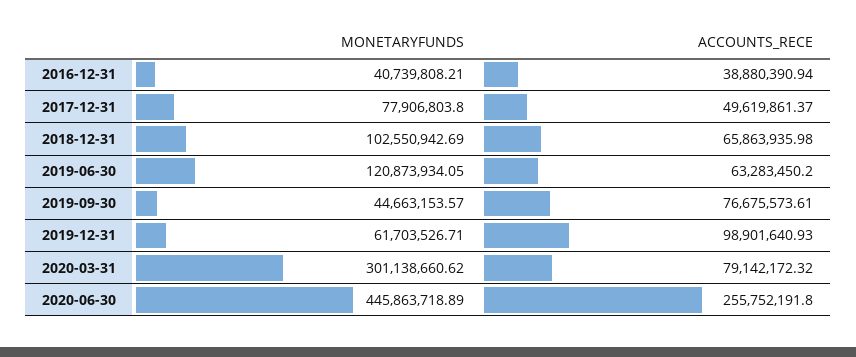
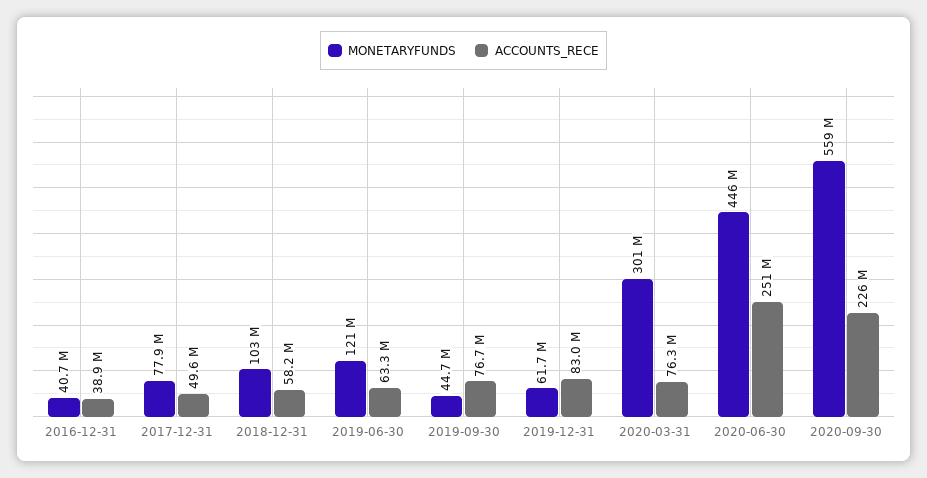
ACCOUNTS_RECE, 2018-12-31: 65863935.98 -> 58200000
ACCOUNTS_RECE, 2019-12-31: 98901640.93 -> 83000000
ACCOUNTS_RECE, 2020-03-31: 79142172.32 -> 76300000
ACCOUNTS_RECE, 2020-06-30: 255752191.8 -> 251000000
MONETARYFUNDS, 2020-09-30: none -> 559000000
ACCOUNTS_RECE, 2020-09-30: none -> 226000000

